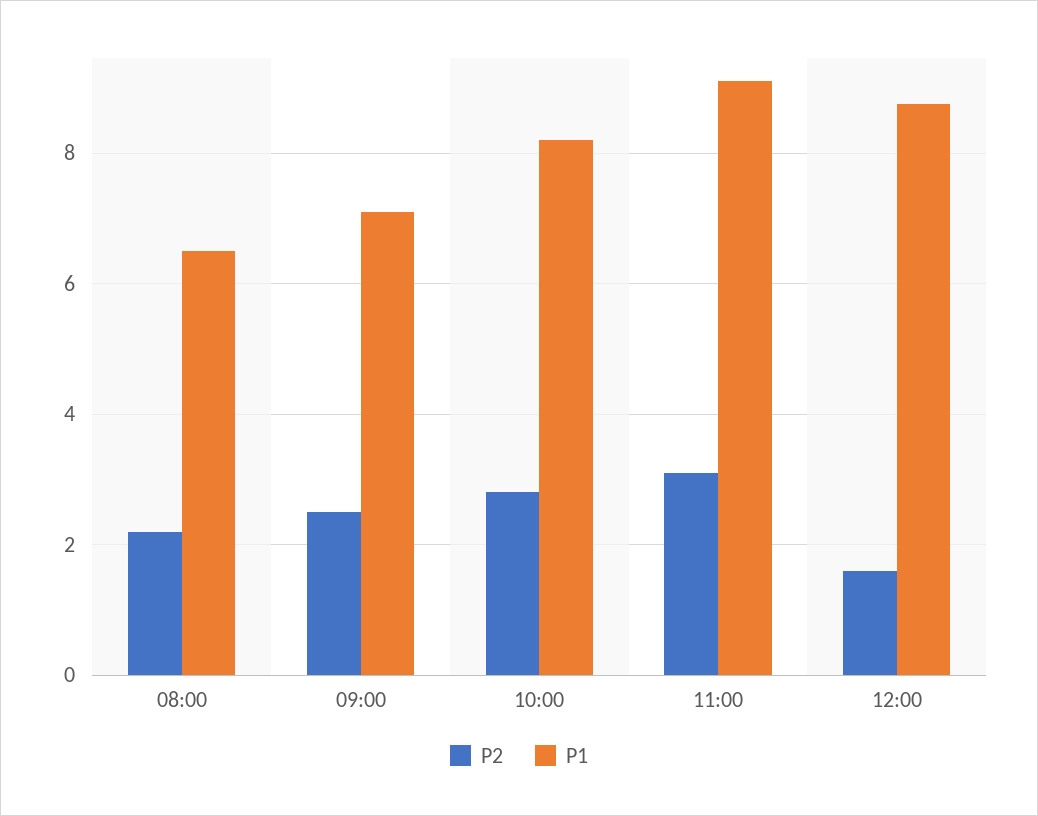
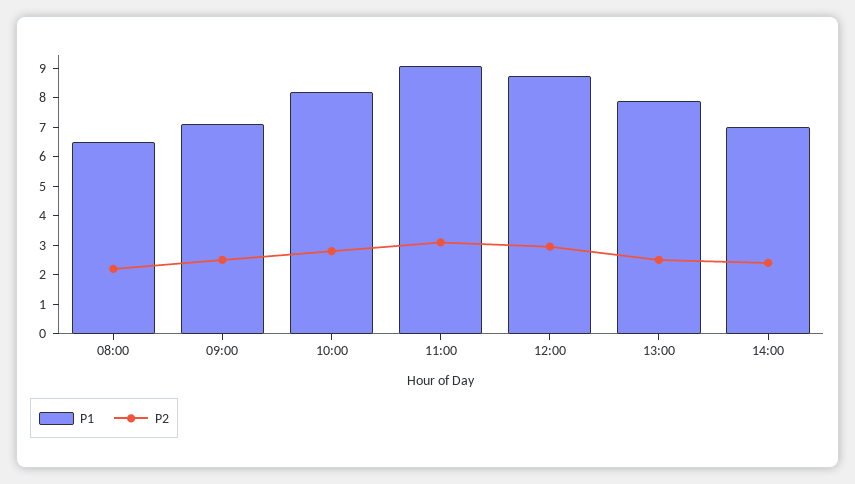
P2, 12:00: 1.6 -> 3
P1, 13:00: none -> 8
P2, 13:00: none -> 2.5
P1, 14:00: none -> 7
P2, 14:00: none -> 2.5

